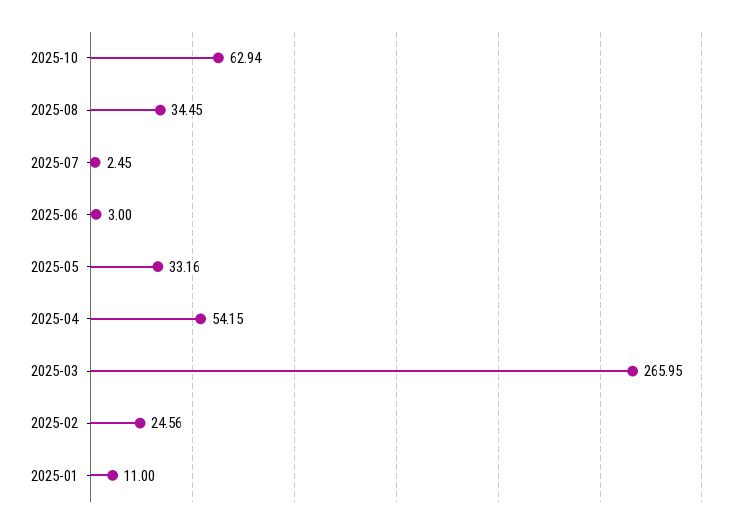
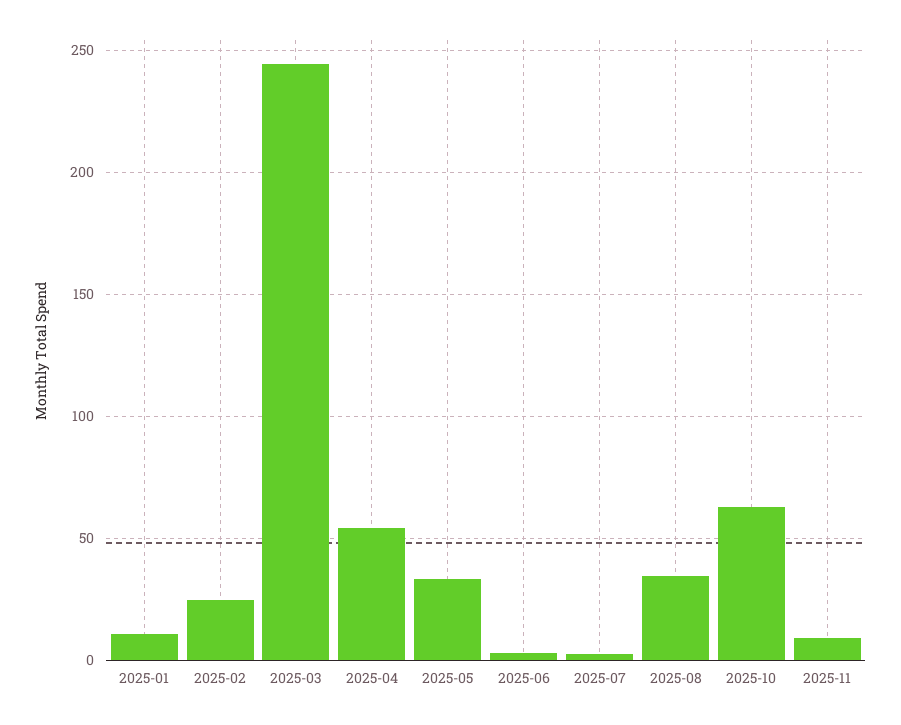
2025-03: 265.95 -> 245
2025-11: none -> 10

